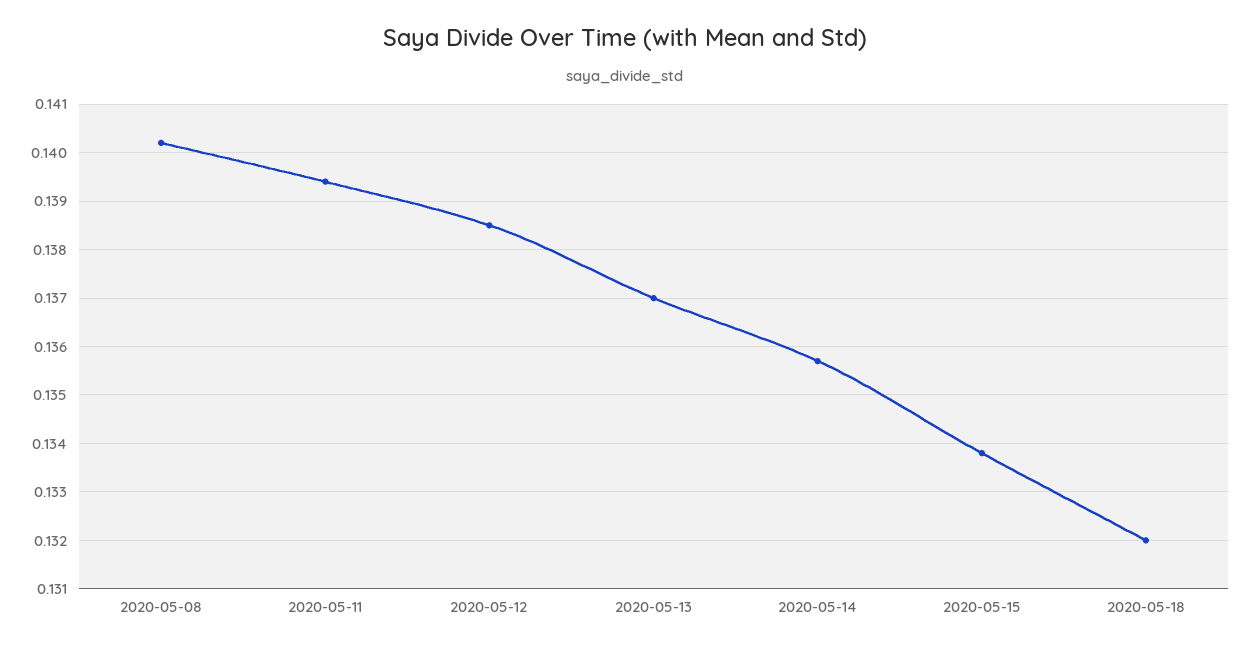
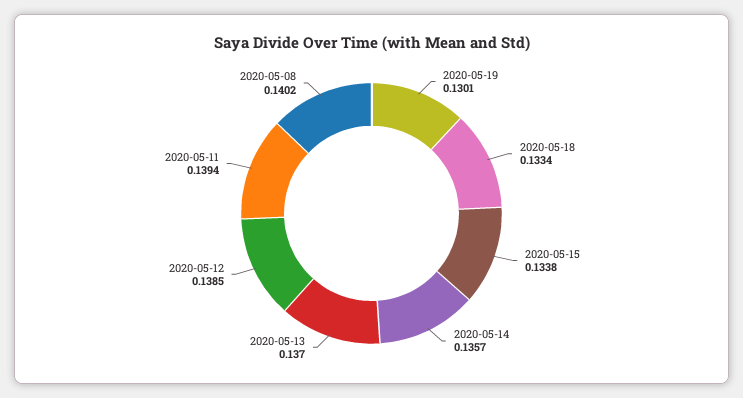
2020-05-18: 0.132 -> 0.1334
2020-05-19: none -> 0.1301

